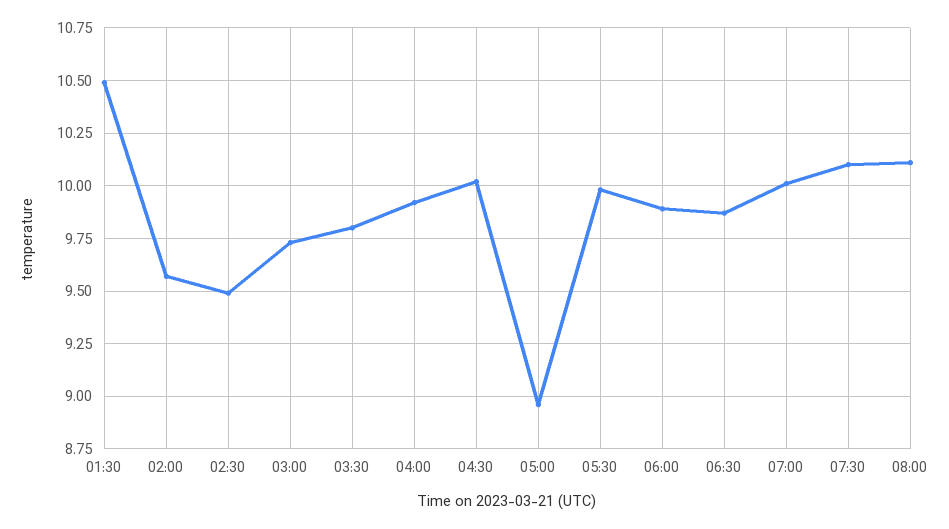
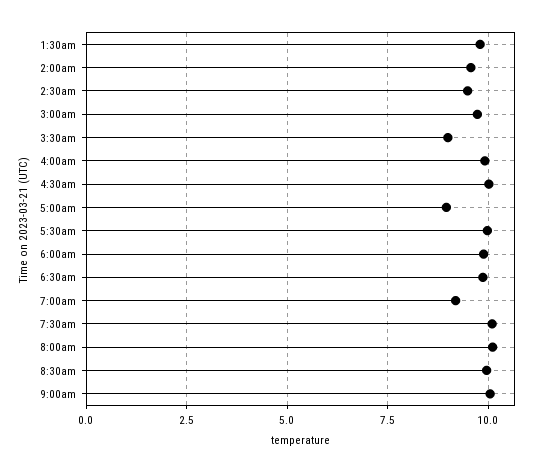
01:30: 10.5 -> 9.75
03:30: 9.8 -> 9
07:00: 10 -> 9.25
8:30am: none -> 10
9:00am: none -> 10

